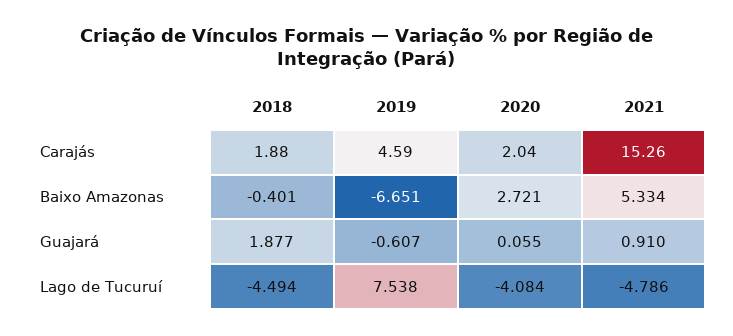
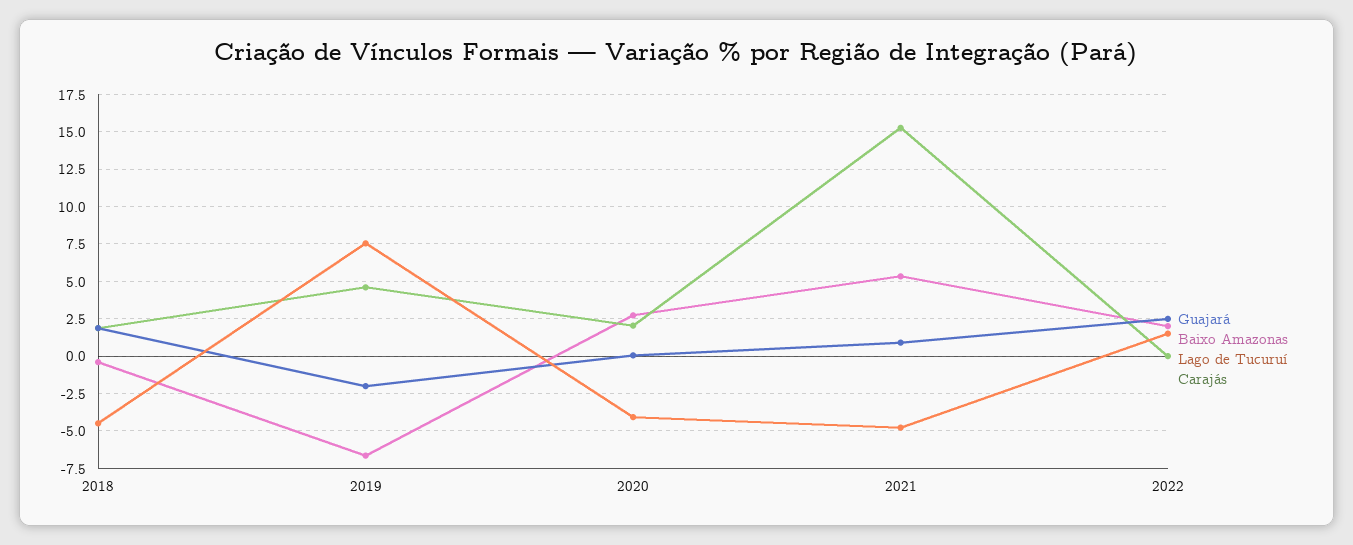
Guajará, 2019: -0.607 -> -2
Guajará, 2022: none -> 2.5
Baixo Amazonas, 2022: none -> 2
Lago de Tucuruí, 2022: none -> 1.5
Carajás, 2022: none -> 0

